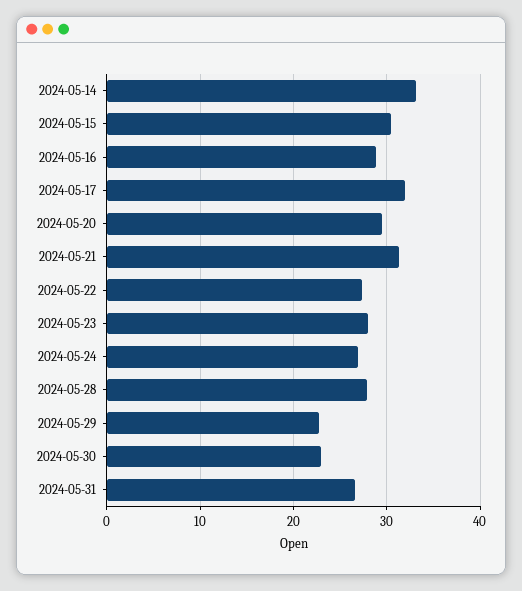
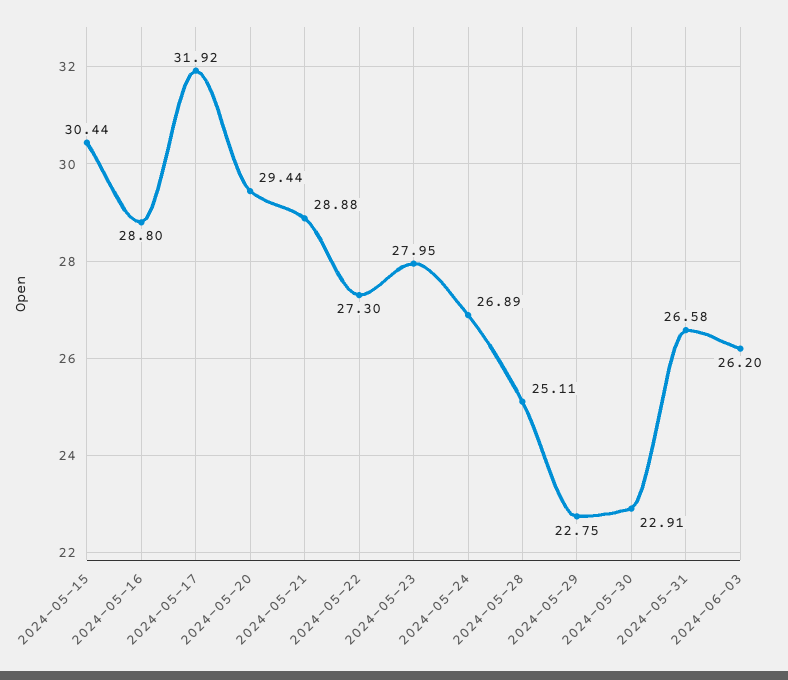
2024-05-14: 33 -> none
2024-05-21: 31 -> 28.88
2024-05-28: 28 -> 25.11
2024-06-03: none -> 26.2

